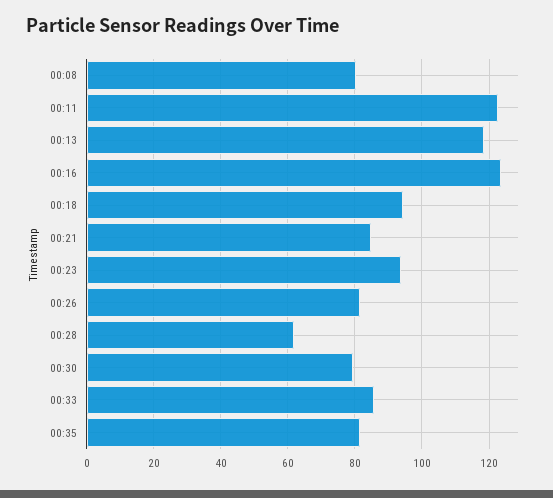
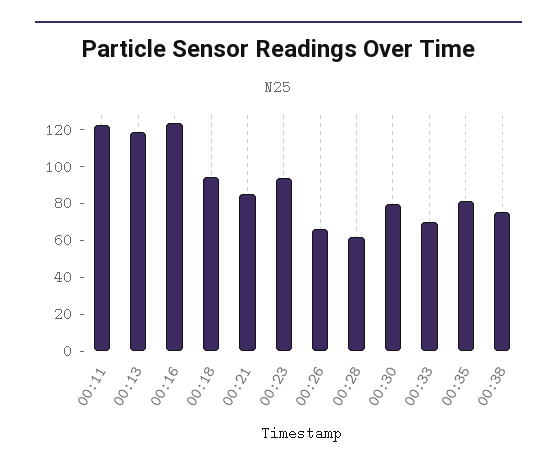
00:08: 80 -> none
00:26: 82 -> 65
00:33: 86 -> 70
00:38: none -> 75

